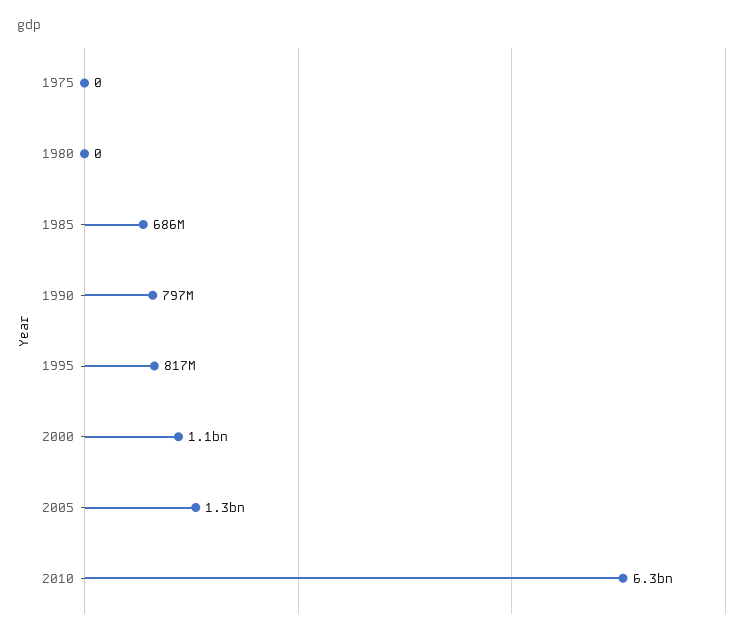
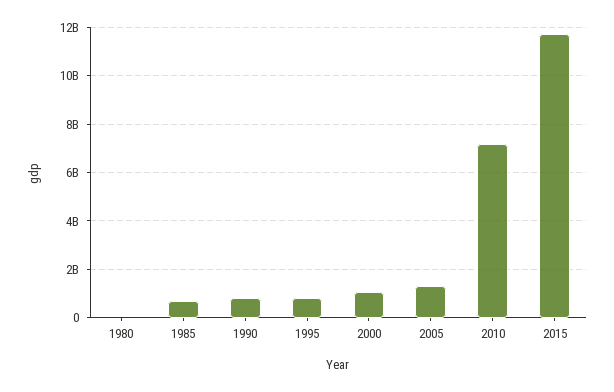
1975: 0 -> none
2010: 6300000000 -> 7250000000
2015: none -> 11750000000

